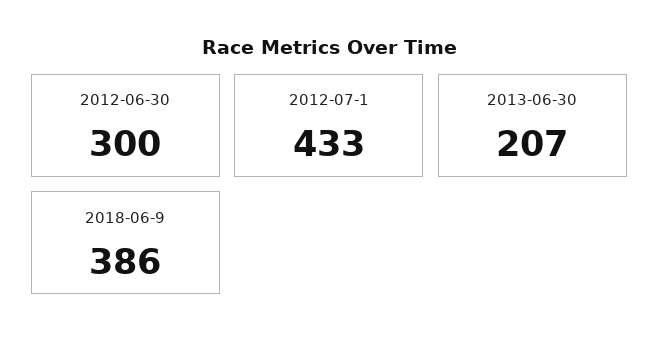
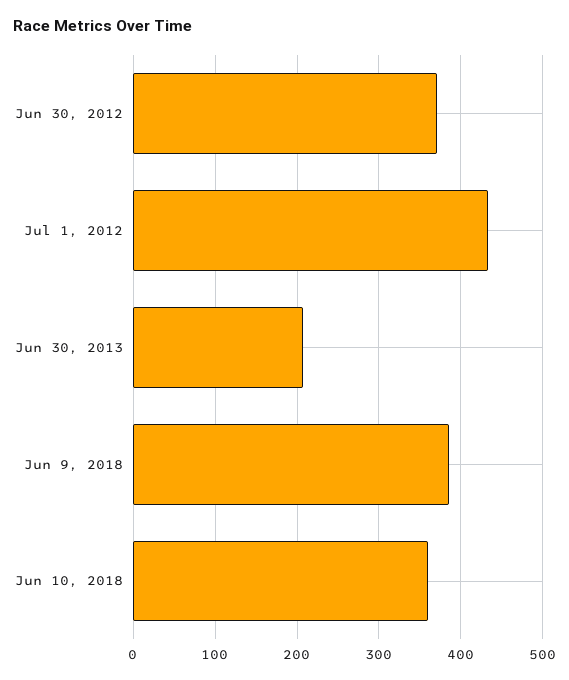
2012-06-30: 300 -> 370
Jun 10, 2018: none -> 360

